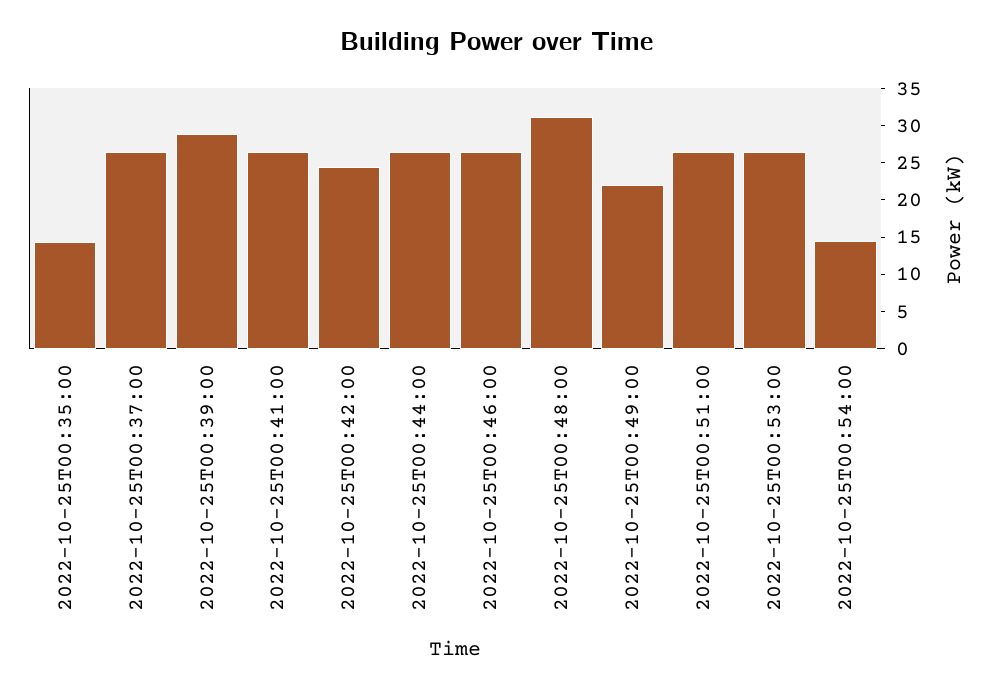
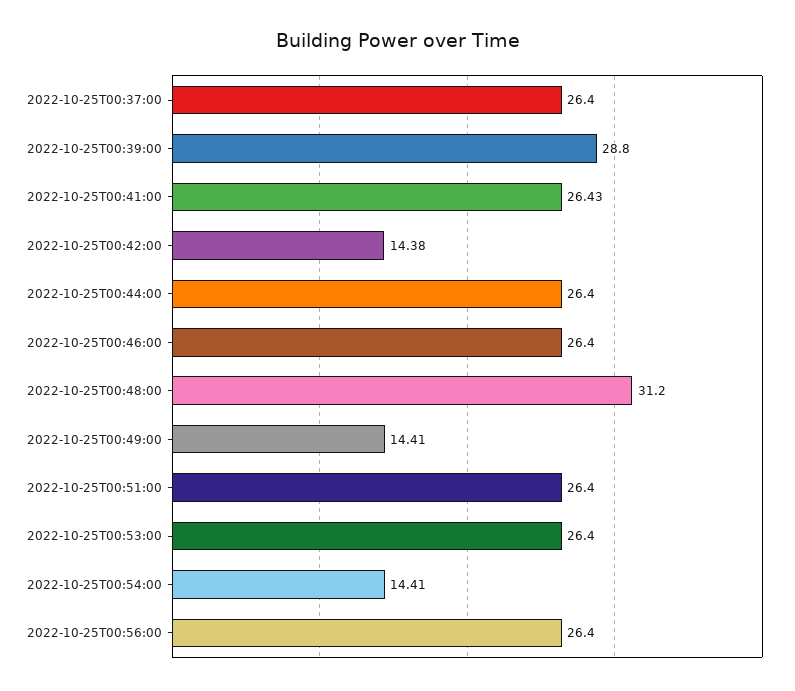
2022-10-25T00:35:00: 15 -> none
2022-10-25T00:42:00: 25 -> 14.38
2022-10-25T00:49:00: 22.5 -> 14.41
2022-10-25T00:56:00: none -> 26.4

